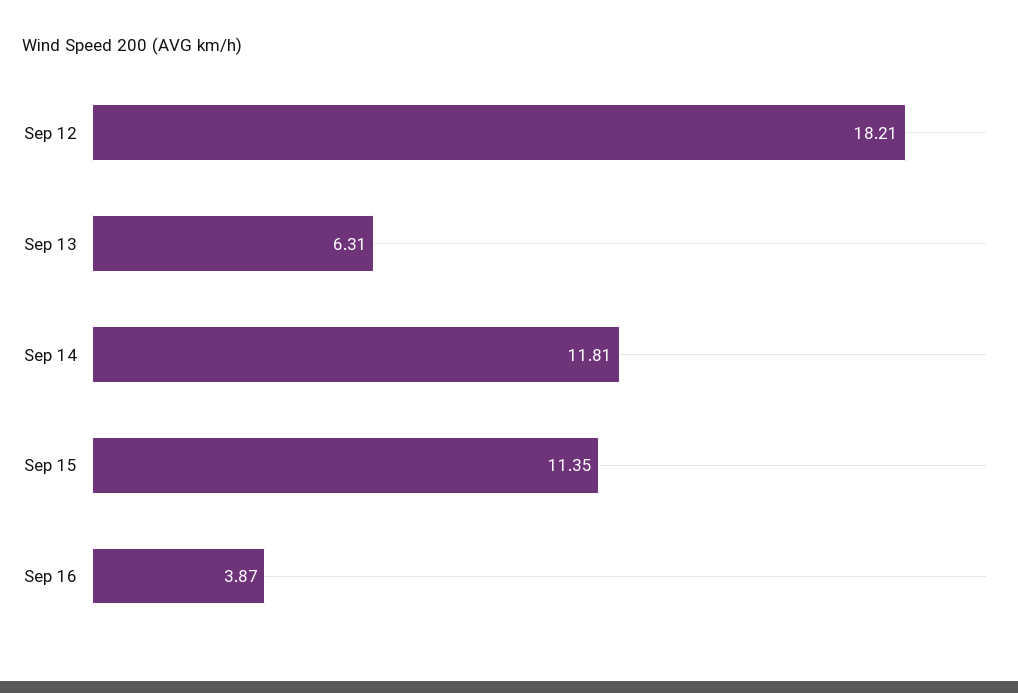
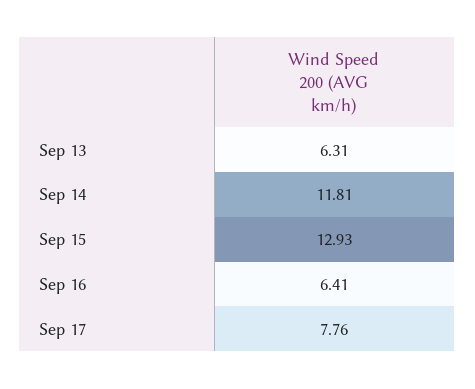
Sep 12: 18.21 -> none
Sep 15: 11.35 -> 12.93
Sep 16: 3.87 -> 6.41
Sep 17: none -> 7.76

